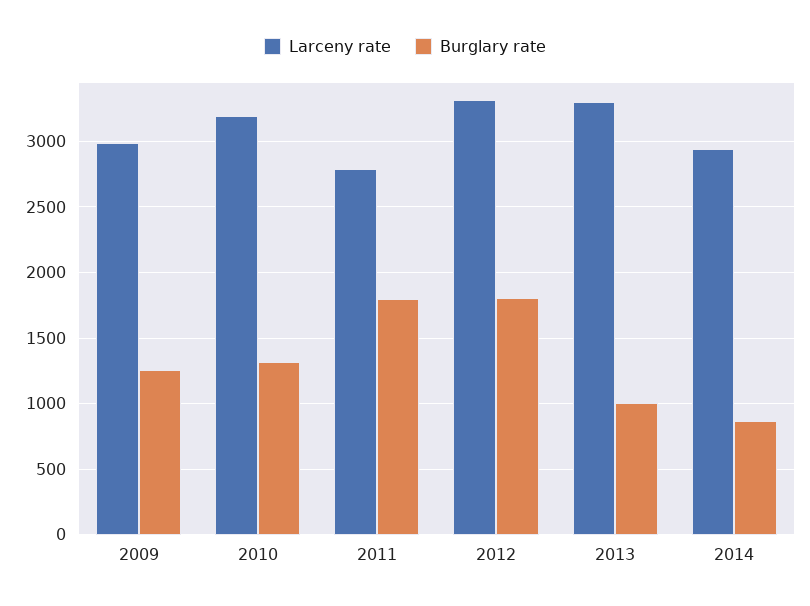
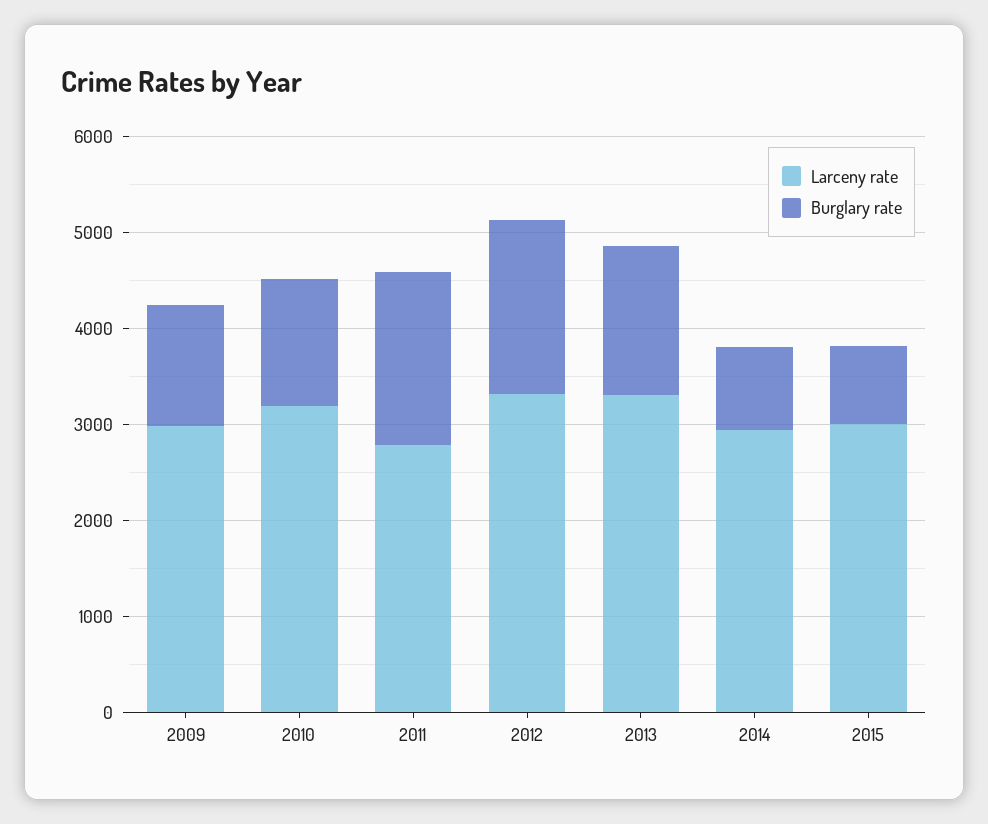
Burglary rate, 2013: 1000 -> 1600
Larceny rate, 2015: none -> 3000
Burglary rate, 2015: none -> 800

